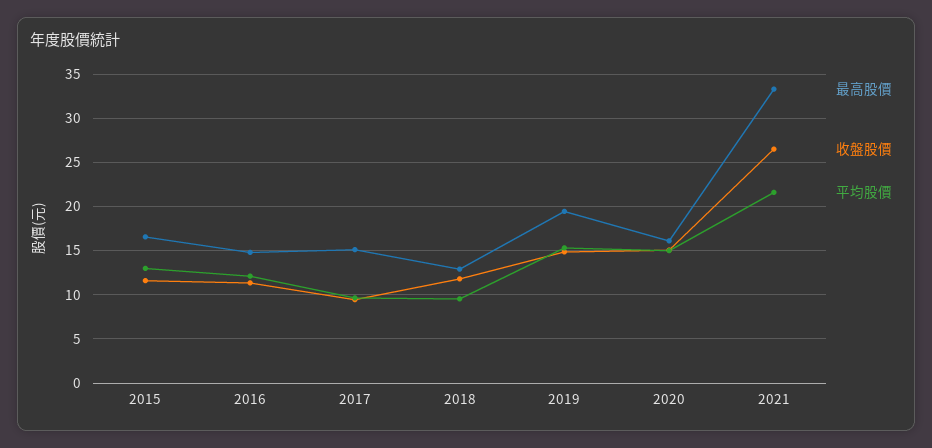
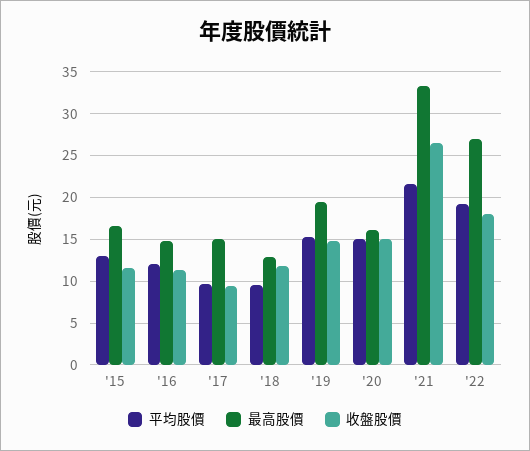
平均股價, '22: none -> 19
最高股價, '22: none -> 27
收盤股價, '22: none -> 18

